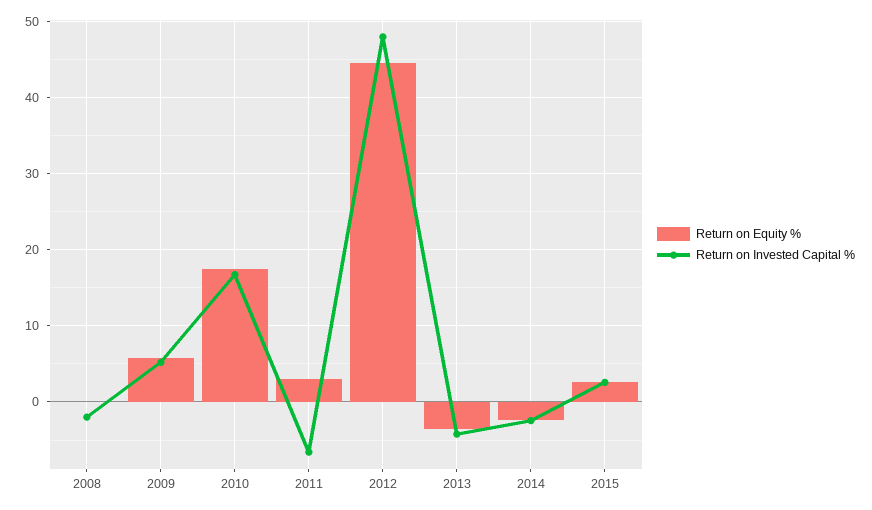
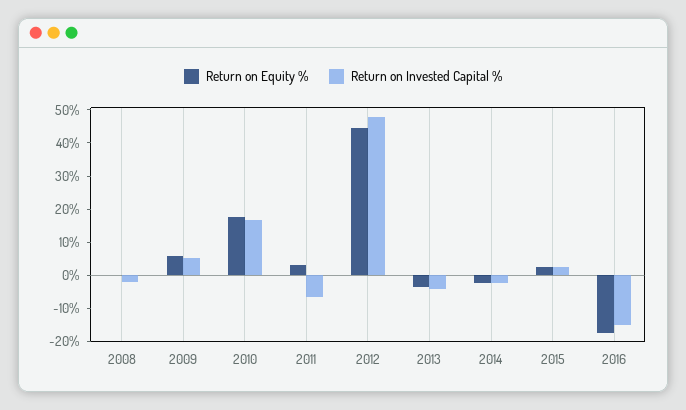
Return on Equity %, 2016: none -> -17.5
Return on Invested Capital %, 2016: none -> -15

